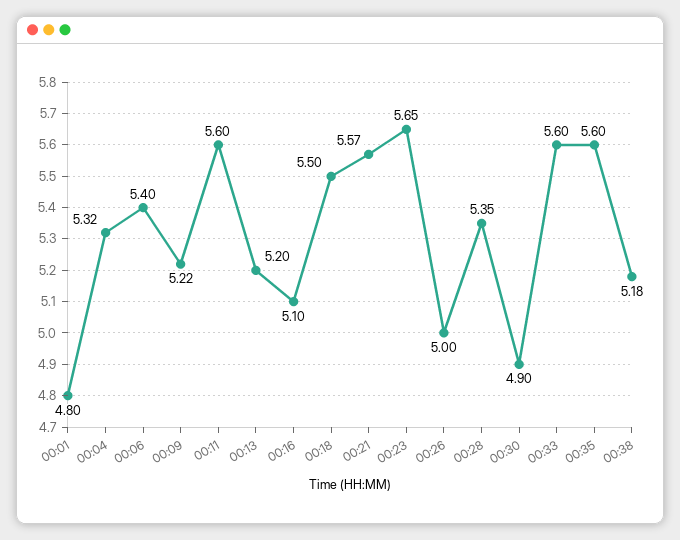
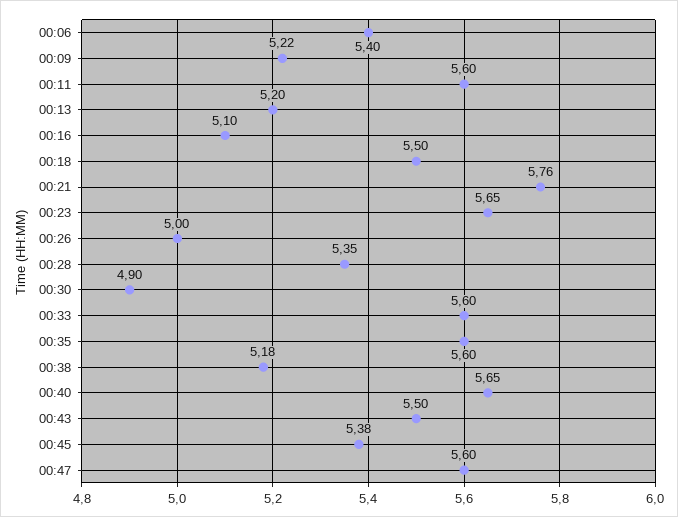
00:01: 4.8 -> none
00:04: 5.32 -> none
00:21: 5.57 -> 5.76
00:40: none -> 5.65
00:43: none -> 5.5
00:45: none -> 5.38
00:47: none -> 5.6

